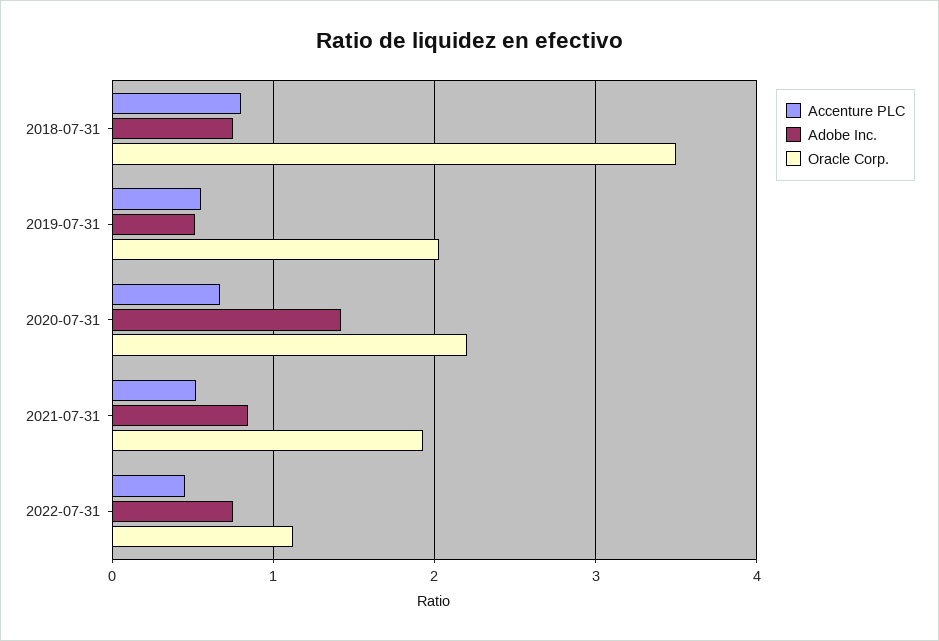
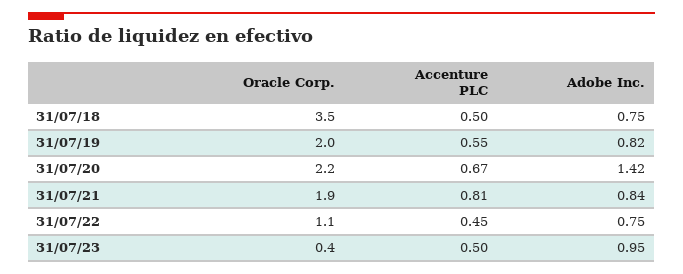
Accenture PLC, 2018-07-31: 0.8 -> 0.5
Adobe Inc., 2019-07-31: 0.5 -> 0.82
Accenture PLC, 2021-07-31: 0.5 -> 0.81
Oracle Corp., 31/07/23: none -> 0.4
Accenture PLC, 31/07/23: none -> 0.5
Adobe Inc., 31/07/23: none -> 0.95

